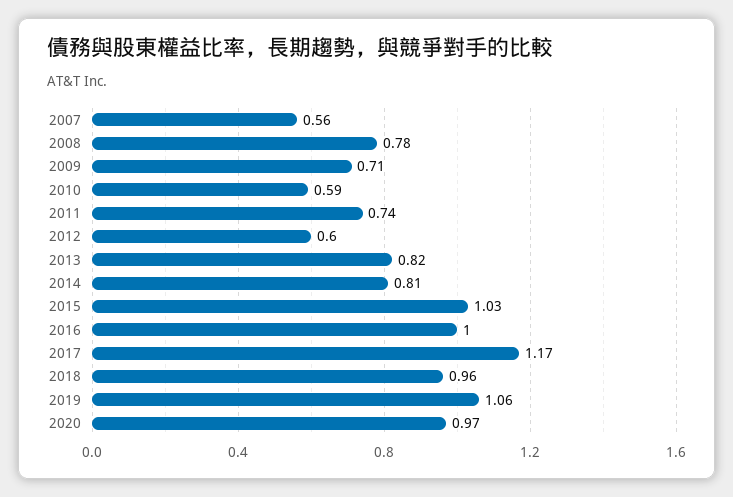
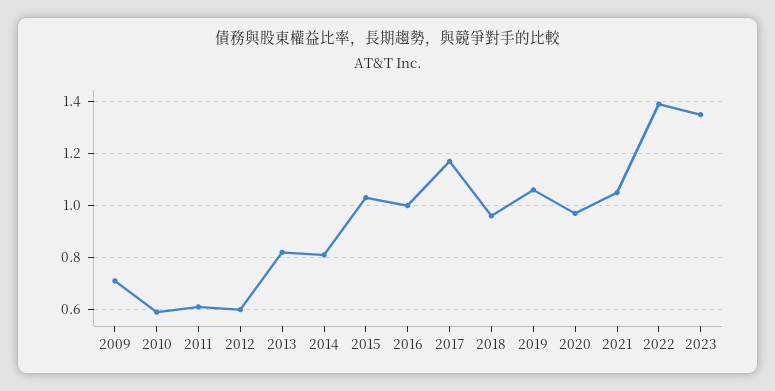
2007: 0.56 -> none
2008: 0.78 -> none
2011: 0.74 -> 0.6
2021: none -> 1.05
2022: none -> 1.4
2023: none -> 1.35

